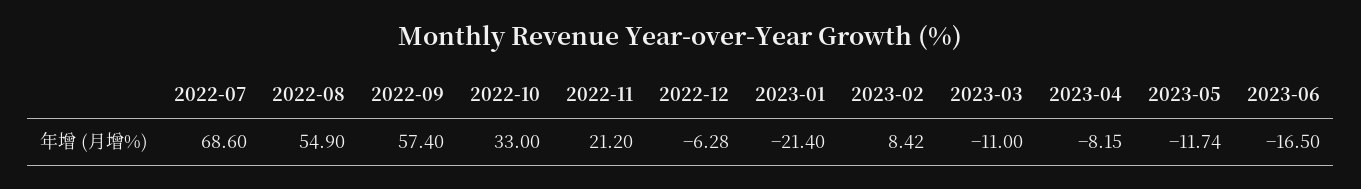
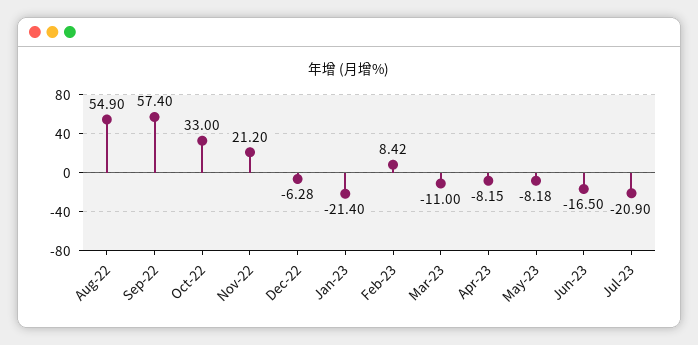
2022-07: 68.6 -> none
2023-05: -11.74 -> -8.18
Jul-23: none -> -20.9

